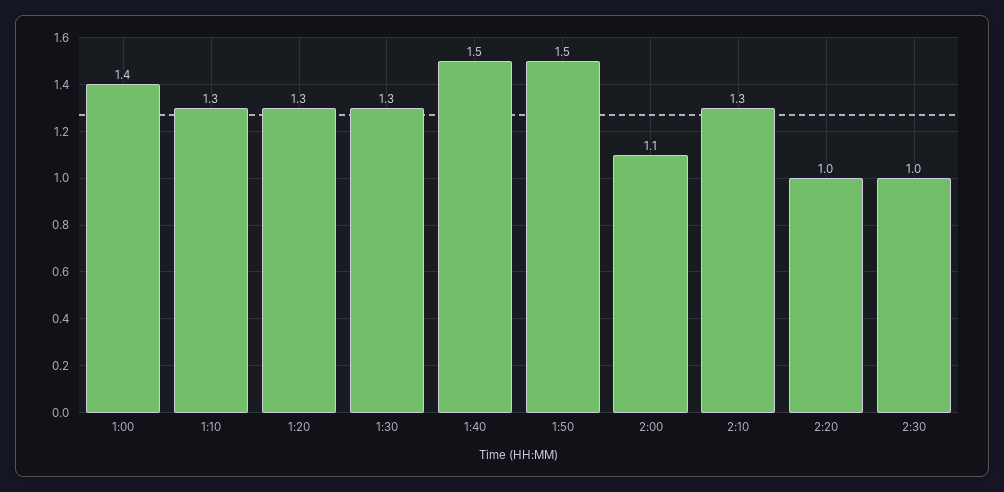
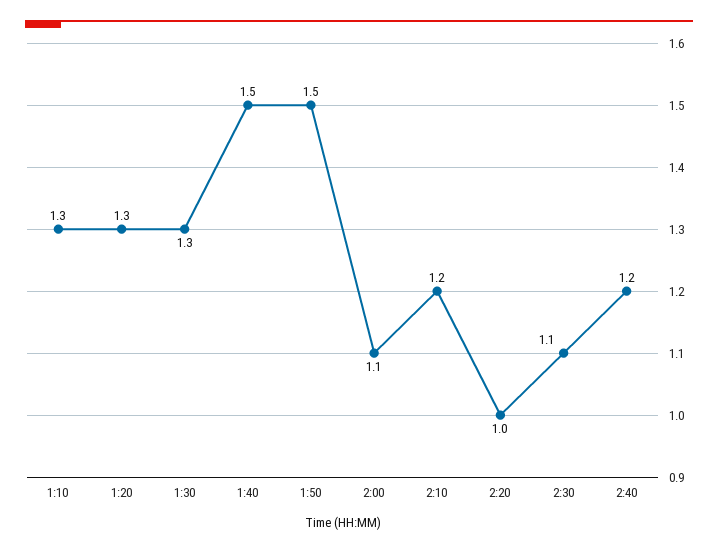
1:00: 1.4 -> none
2:10: 1.3 -> 1.2
2:30: 1 -> 1.1
2:40: none -> 1.2

